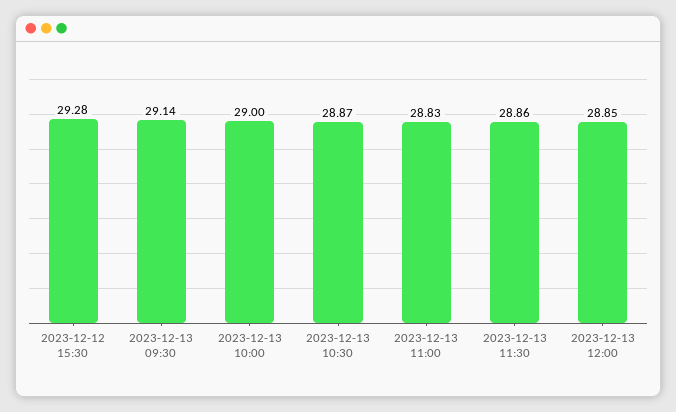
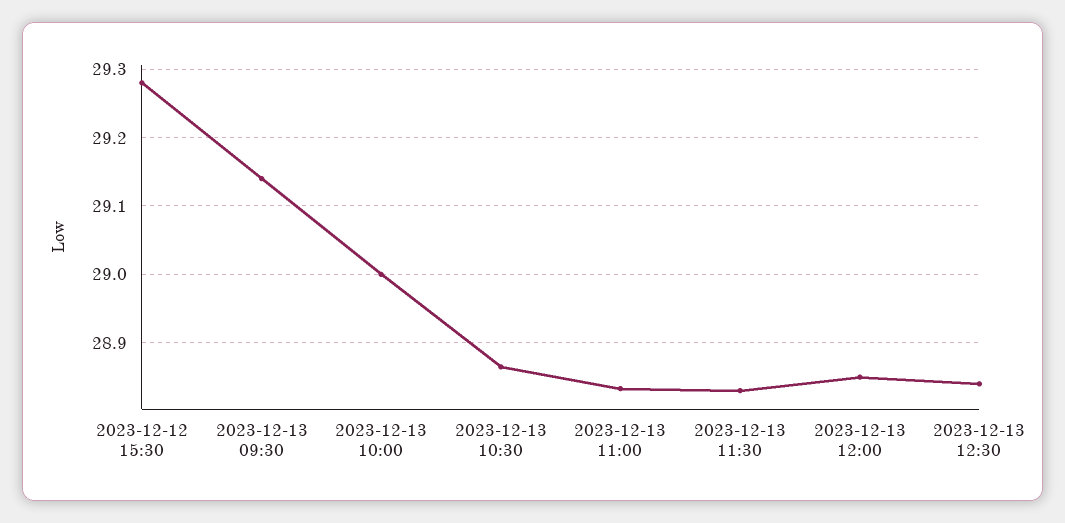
2023-12-13 11:30: 28.86 -> 28.83
2023-12-13 12:30: none -> 28.84

